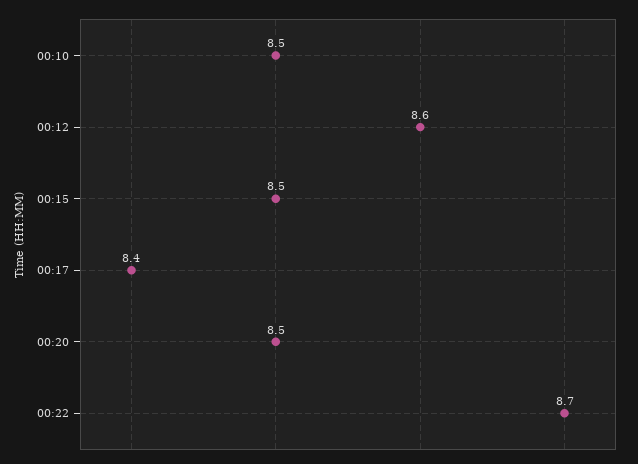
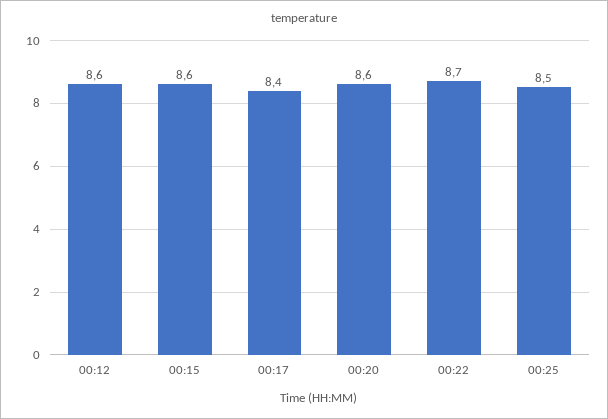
00:10: 8.5 -> none
00:15: 8.5 -> 8.6
00:20: 8.5 -> 8.6
00:25: none -> 8.5

